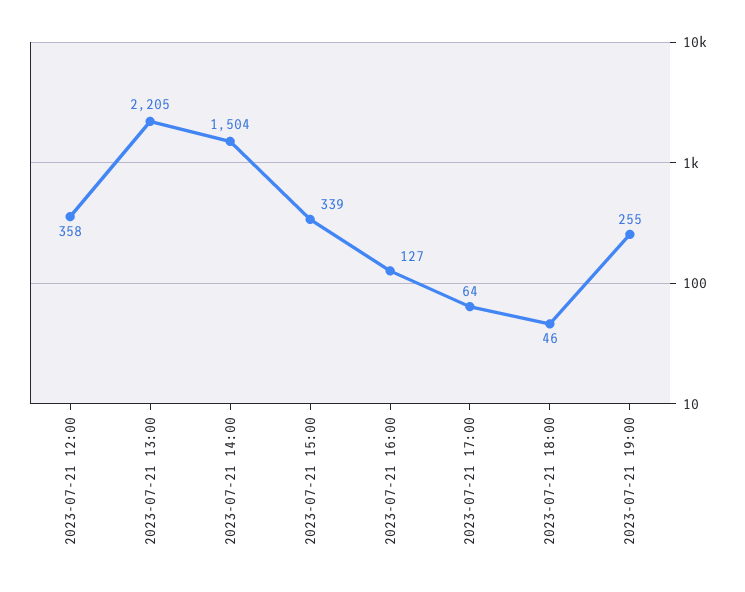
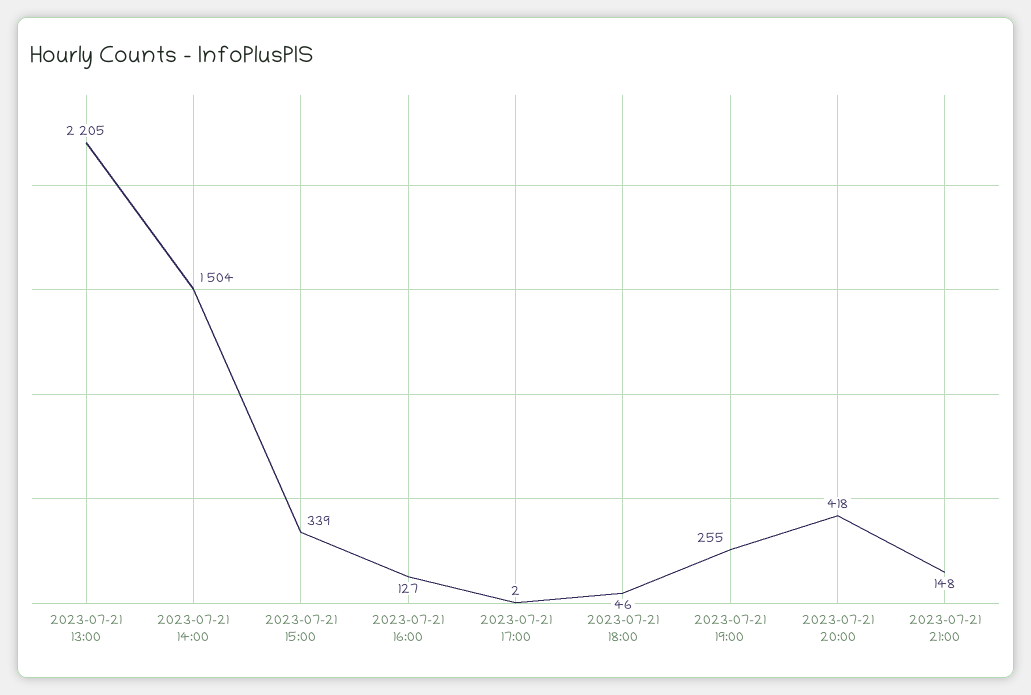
2023-07-21 12:00: 358 -> none
2023-07-21 17:00: 64 -> 2
2023-07-21 20:00: none -> 418
2023-07-21 21:00: none -> 148

